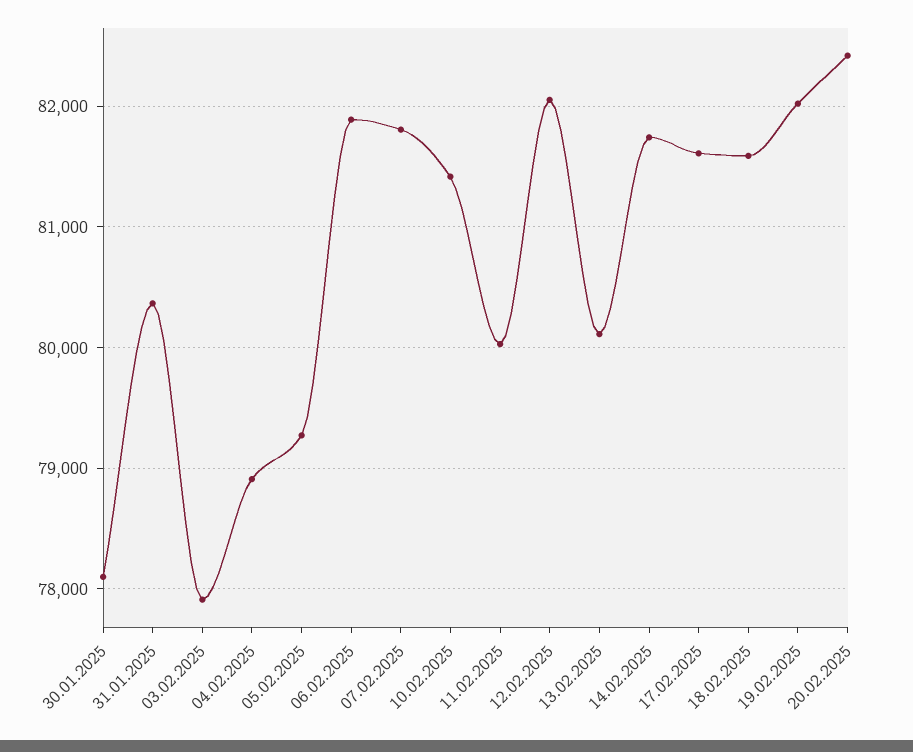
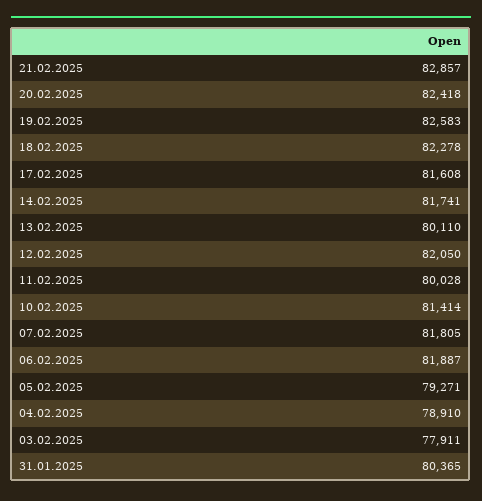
30.01.2025: 78100 -> none
18.02.2025: 81600 -> 82278
19.02.2025: 82000 -> 82583
21.02.2025: none -> 82857

